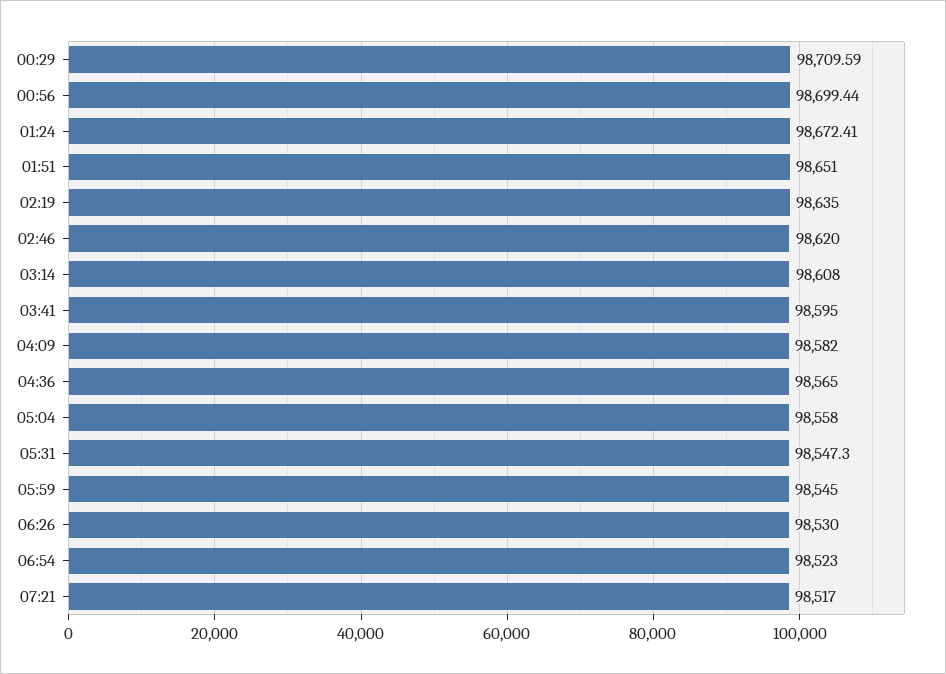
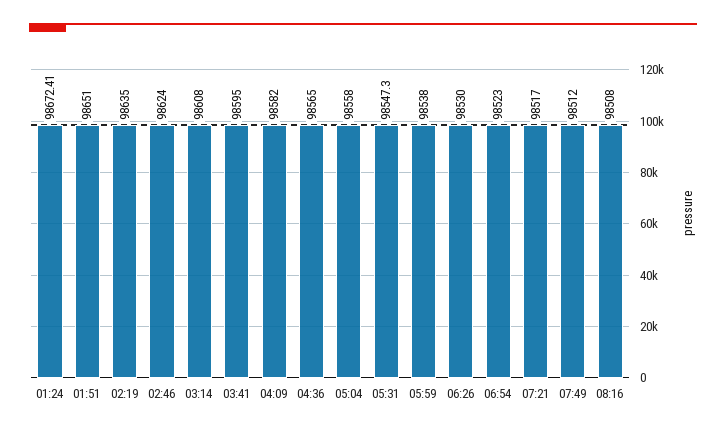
00:29: 98709.59 -> none
00:56: 98699.44 -> none
02:46: 98620 -> 98624
05:59: 98545 -> 98538
07:49: none -> 98512
08:16: none -> 98508

